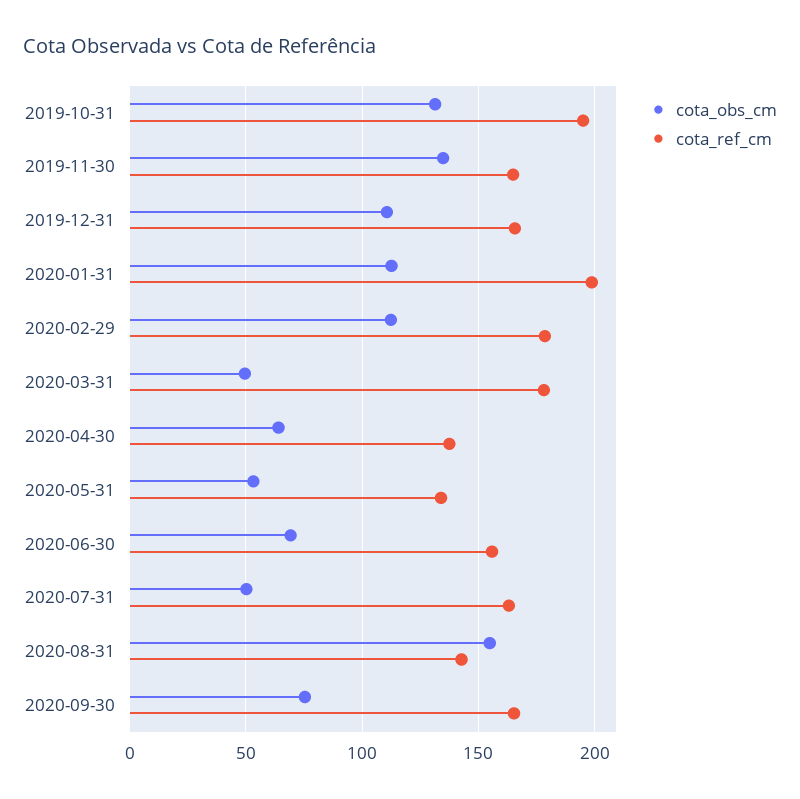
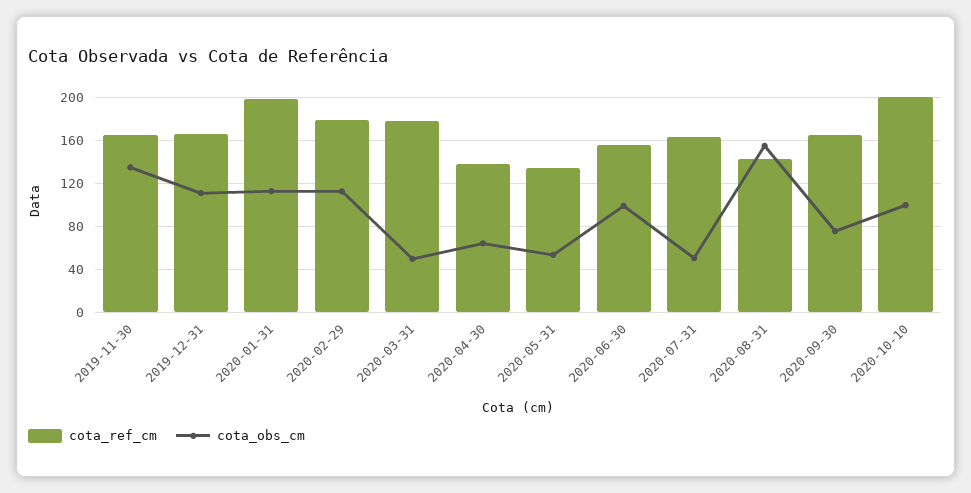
cota_obs_cm, 2019-10-31: 130 -> none
cota_ref_cm, 2019-10-31: 195 -> none
cota_obs_cm, 2020-06-30: 70 -> 100
cota_ref_cm, 2020-10-10: none -> 200
cota_obs_cm, 2020-10-10: none -> 100

